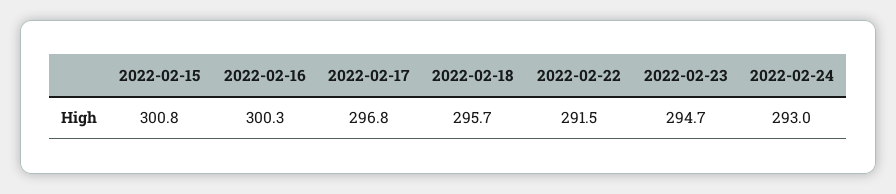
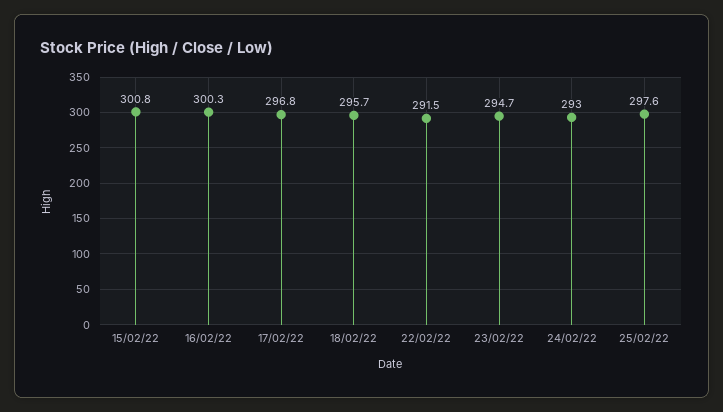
25/02/22: none -> 297.6

